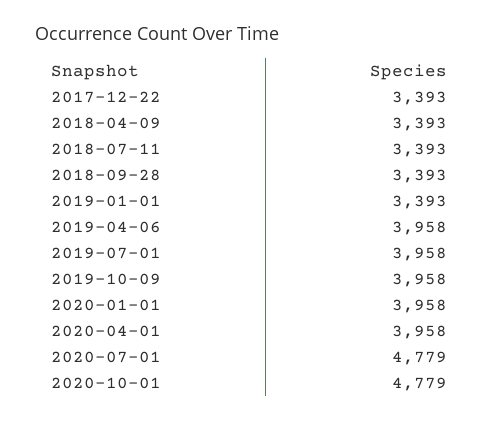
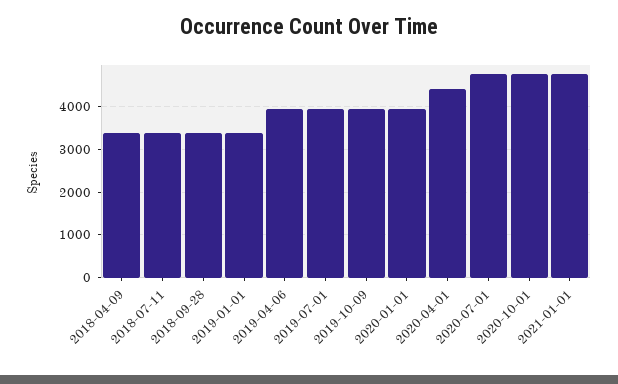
2017-12-22: 3393 -> none
2020-04-01: 3958 -> 4400
2021-01-01: none -> 4800

